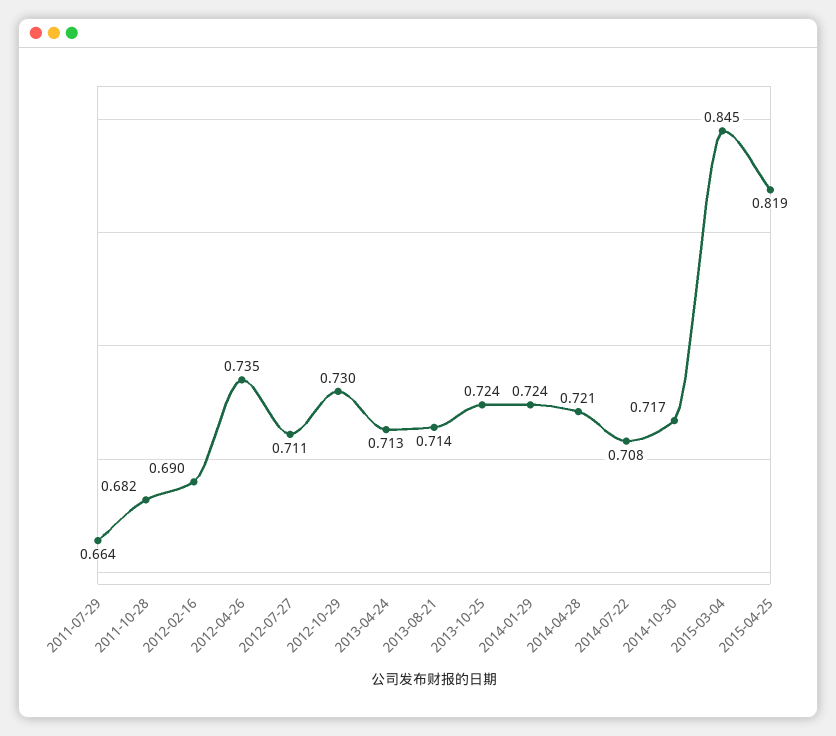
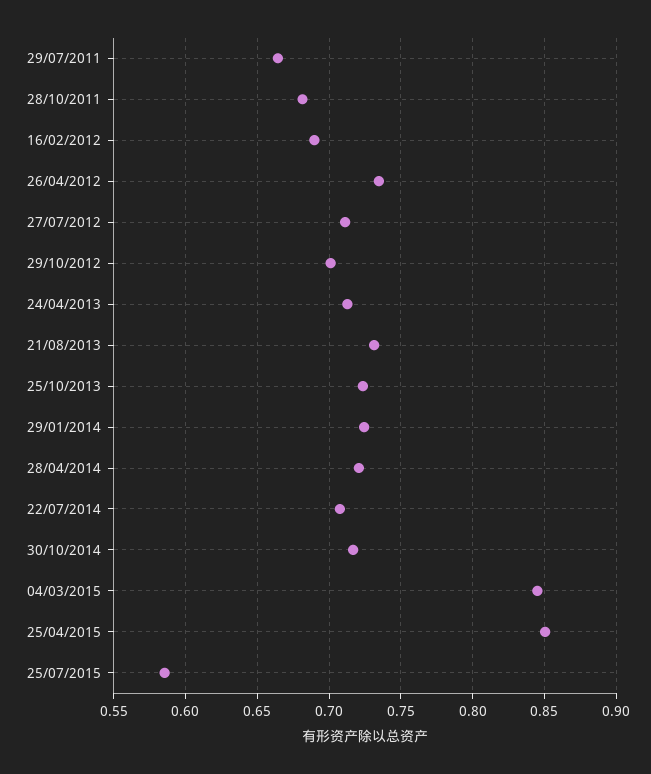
2012-10-29: 0.73 -> 0.7
2013-08-21: 0.714 -> 0.73
2015-04-25: 0.819 -> 0.85
25/07/2015: none -> 0.585

